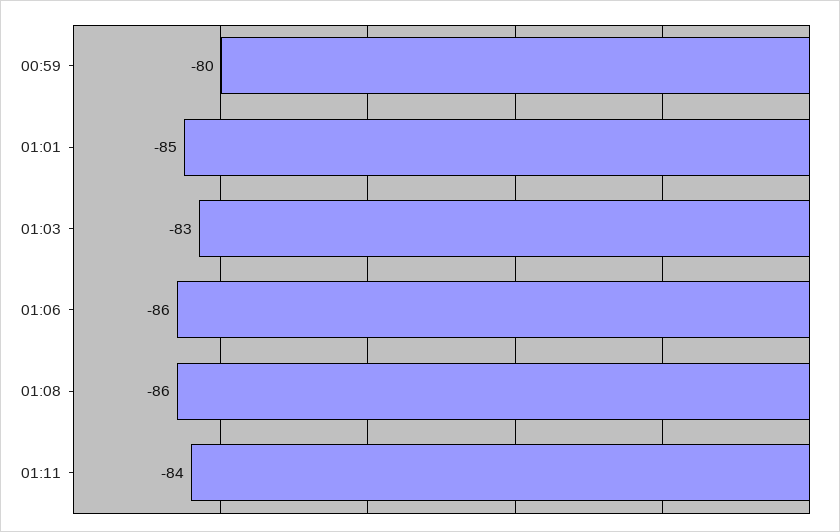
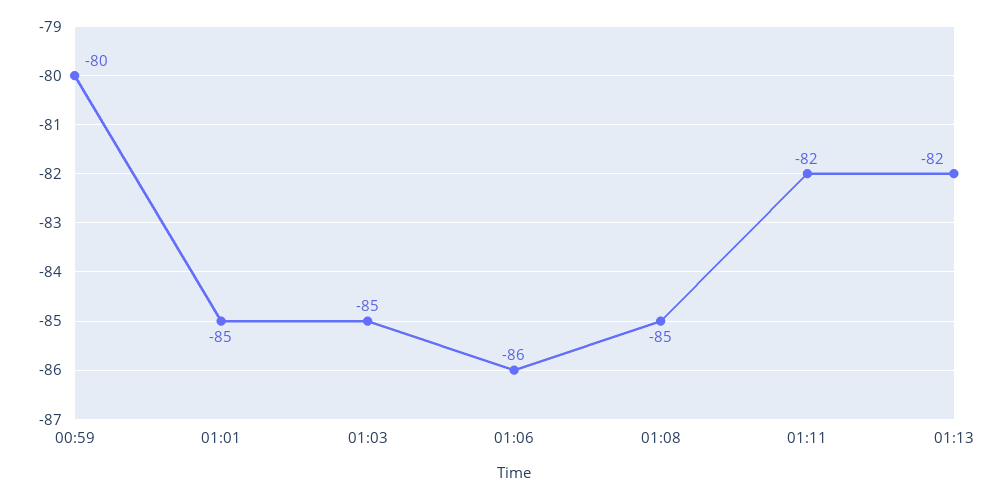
01:03: -83 -> -85
01:08: -86 -> -85
01:11: -84 -> -82
01:13: none -> -82

